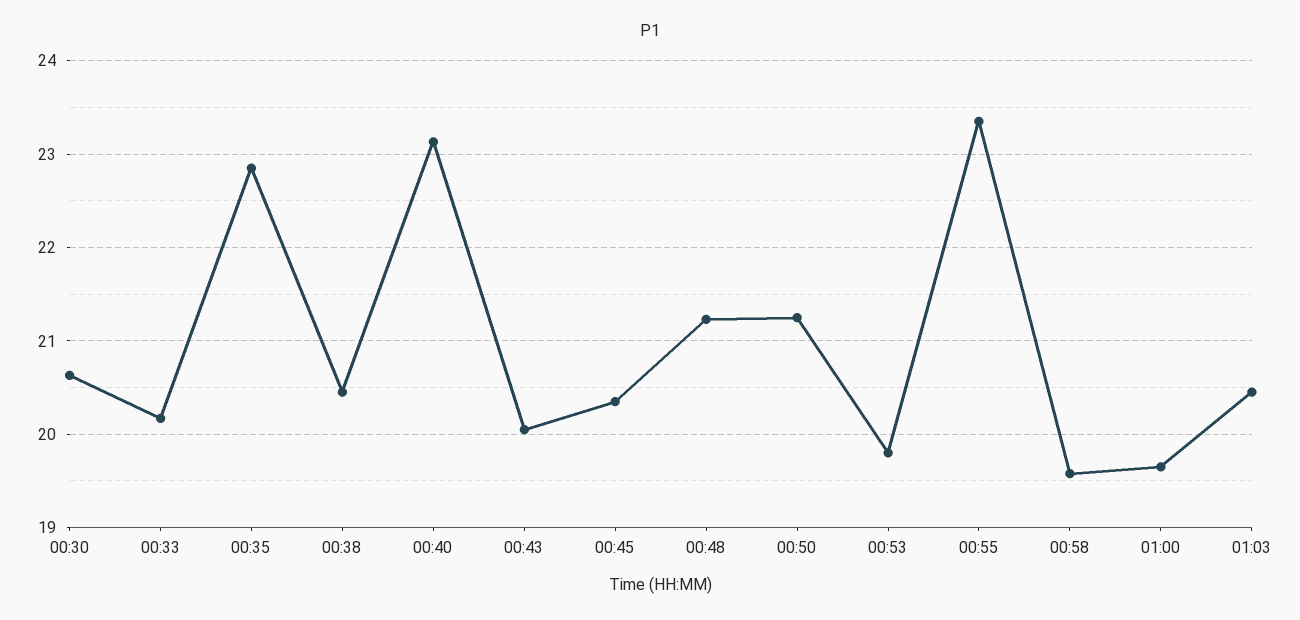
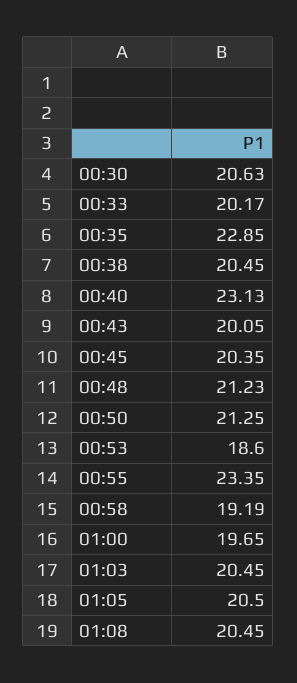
00:53: 19.8 -> 18.6
00:58: 19.6 -> 19.19
01:05: none -> 20.5
01:08: none -> 20.45

